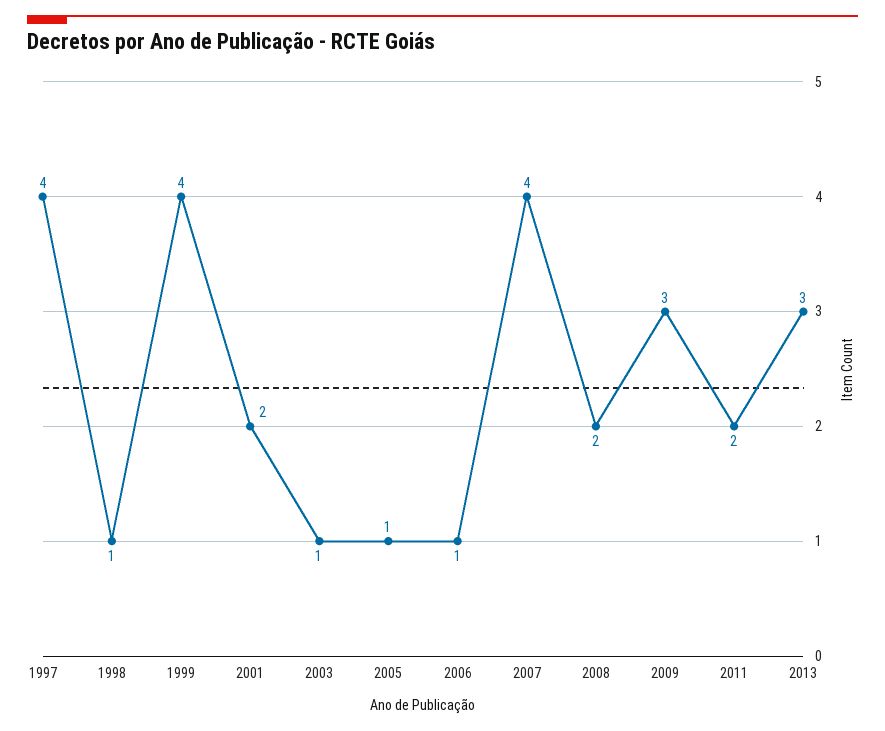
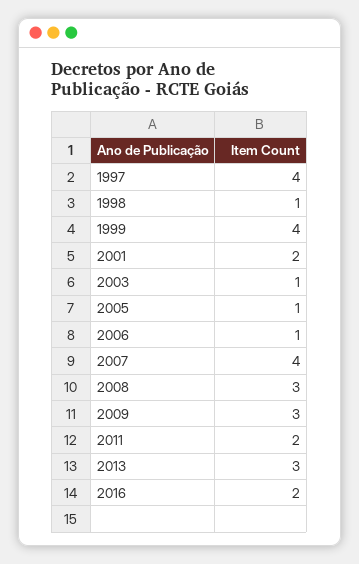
2008: 2 -> 3
2016: none -> 2

